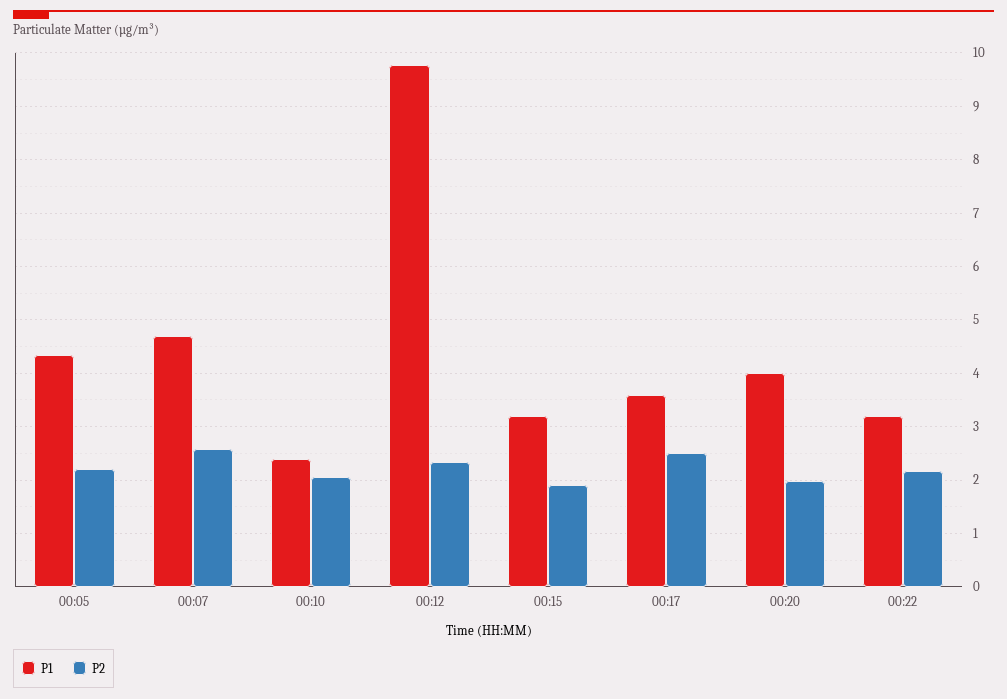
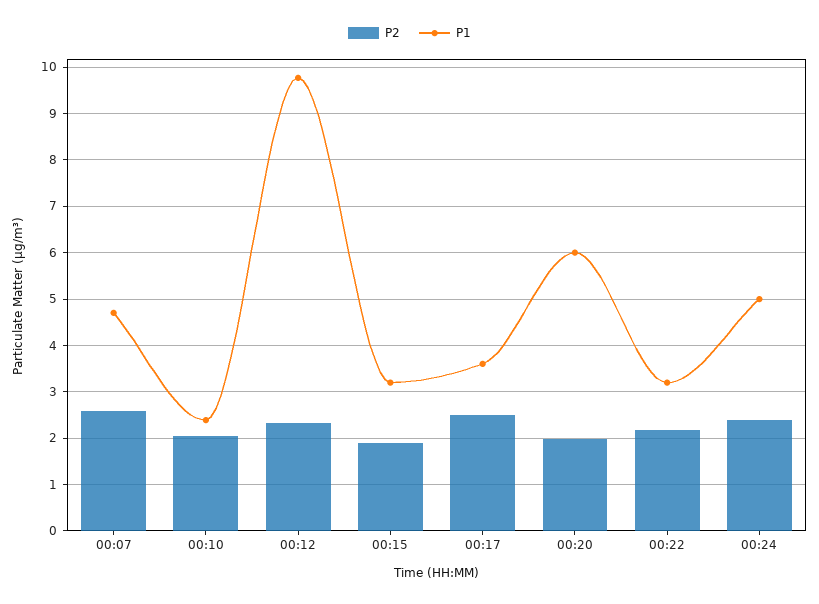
P1, 00:05: 4.4 -> none
P2, 00:05: 2.2 -> none
P1, 00:20: 4 -> 6
P2, 00:24: none -> 2.4
P1, 00:24: none -> 5

